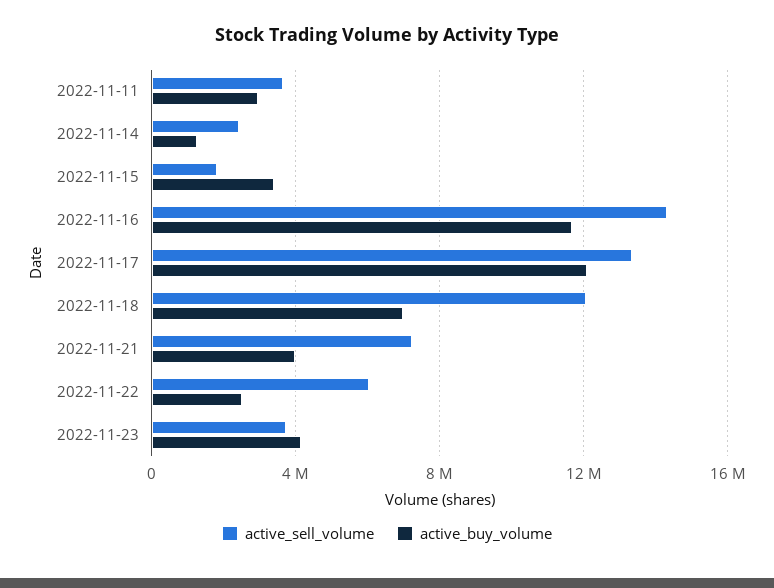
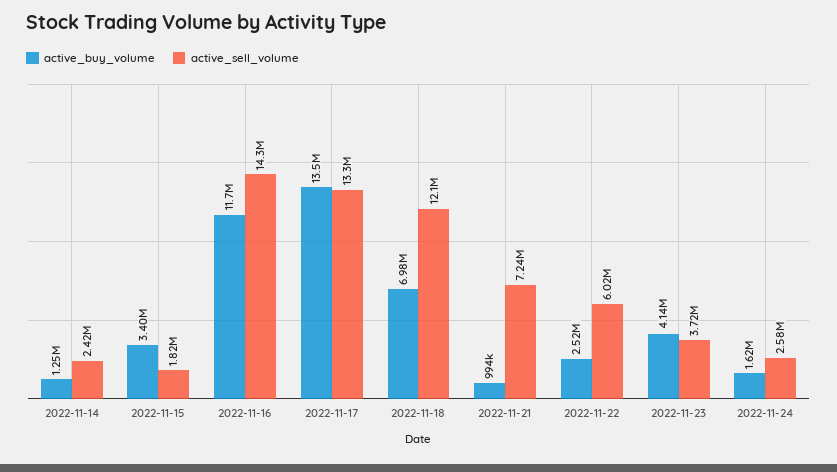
active_sell_volume, 2022-11-11: 3500000 -> none
active_buy_volume, 2022-11-11: 3000000 -> none
active_buy_volume, 2022-11-17: 12000000 -> 13500000
active_buy_volume, 2022-11-21: 4000000 -> 994000
active_buy_volume, 2022-11-24: none -> 1620000
active_sell_volume, 2022-11-24: none -> 2580000

